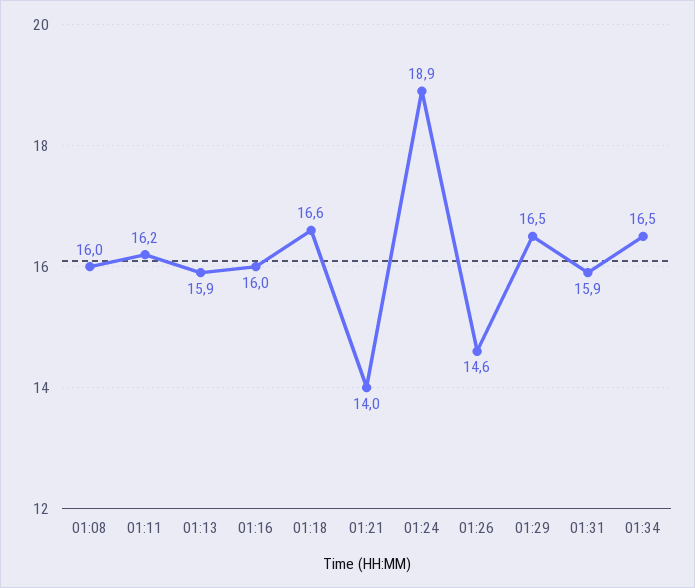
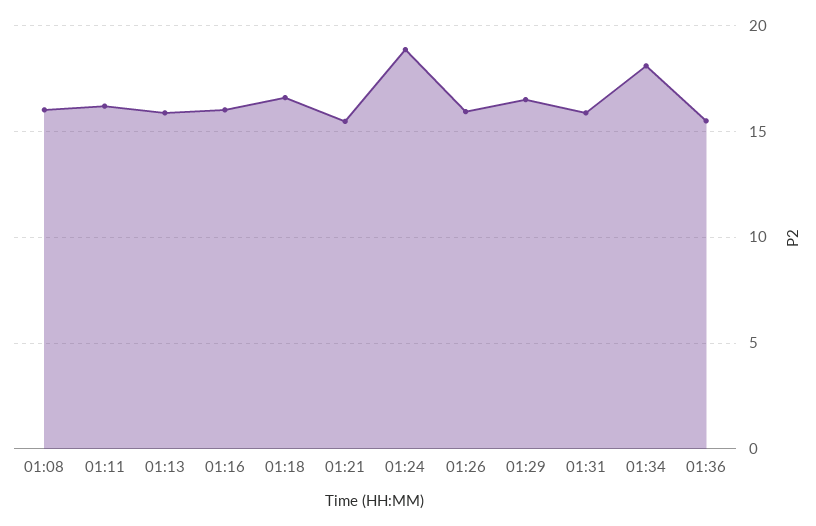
01:21: 14 -> 15.5
01:26: 14.6 -> 16
01:34: 16.5 -> 18
01:36: none -> 15.5

